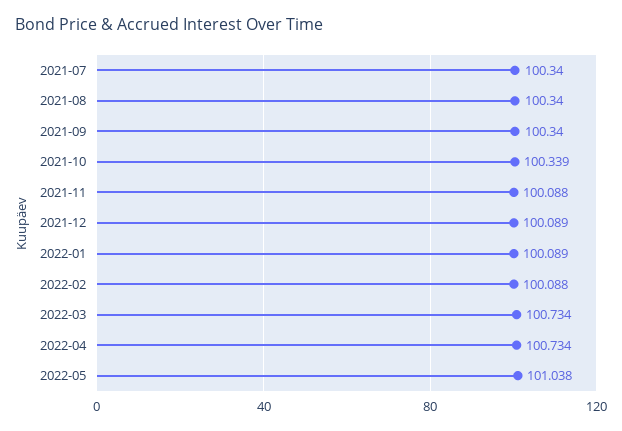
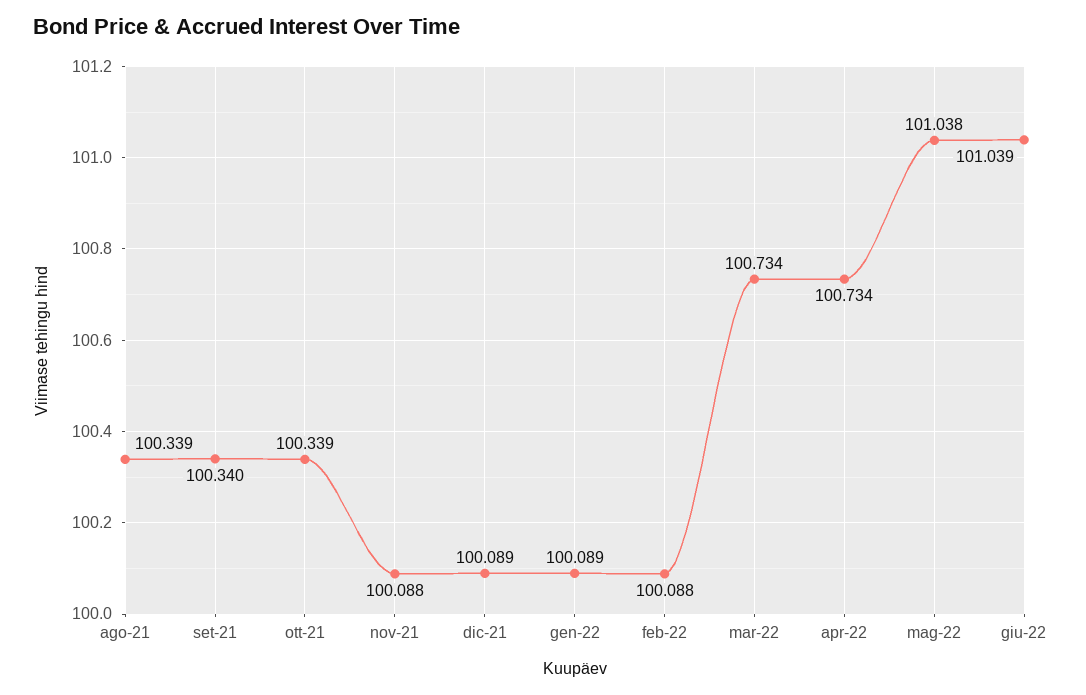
2021-07: 100.34 -> none
2021-08: 100.34 -> 100.339
giu-22: none -> 101.039

